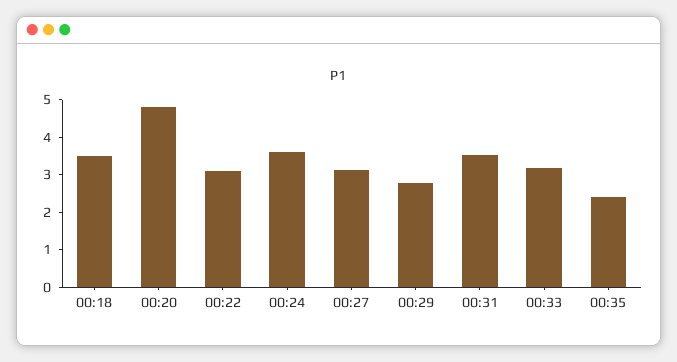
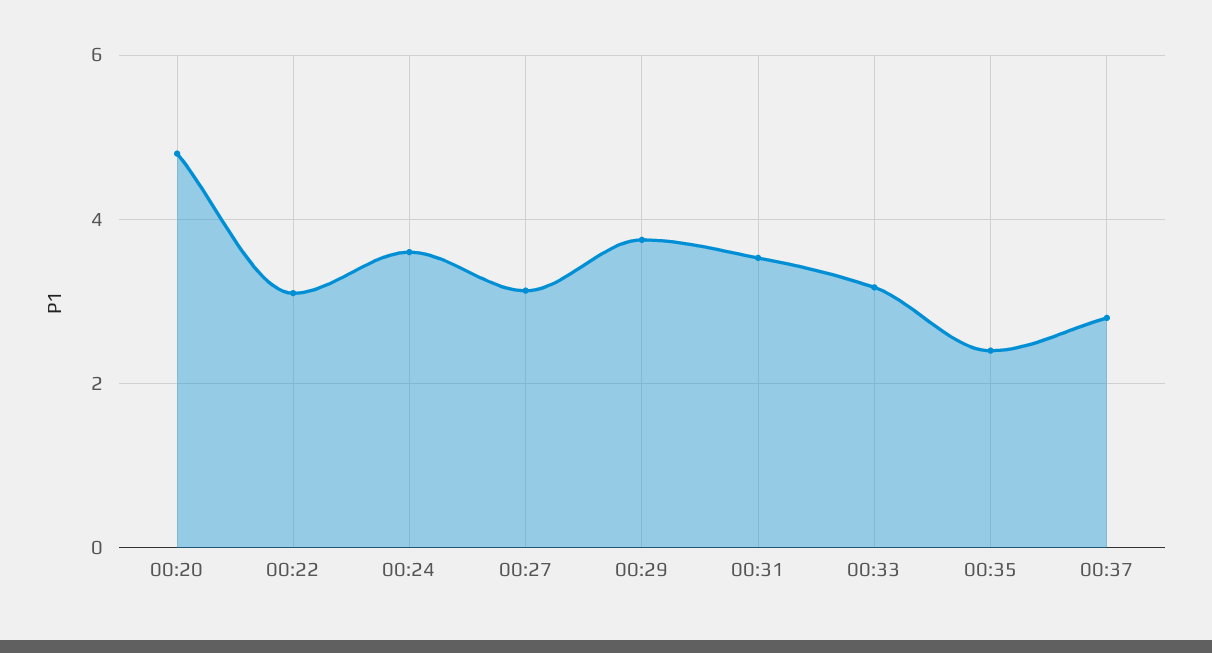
00:18: 3.5 -> none
00:29: 2.75 -> 3.8
00:37: none -> 2.8

